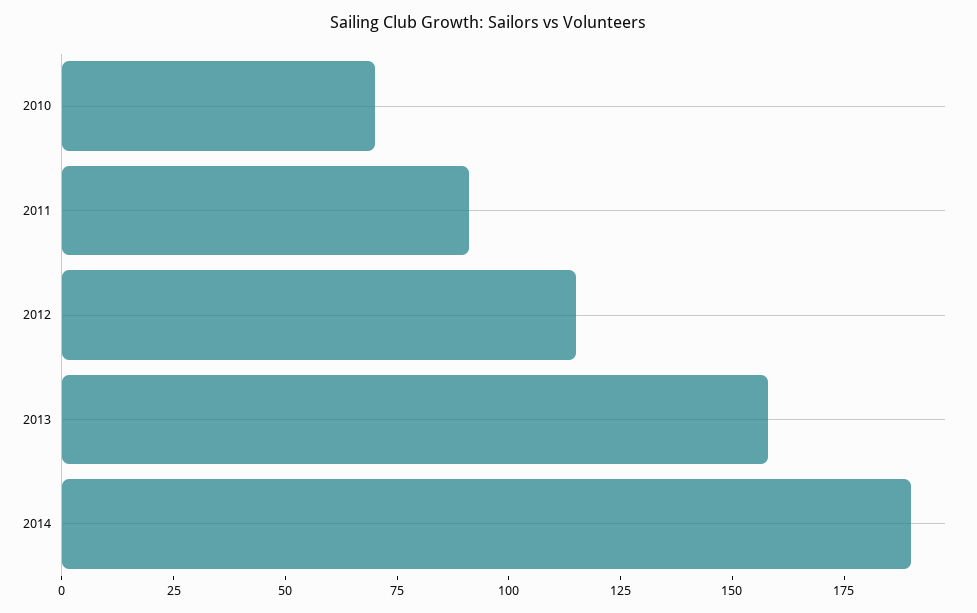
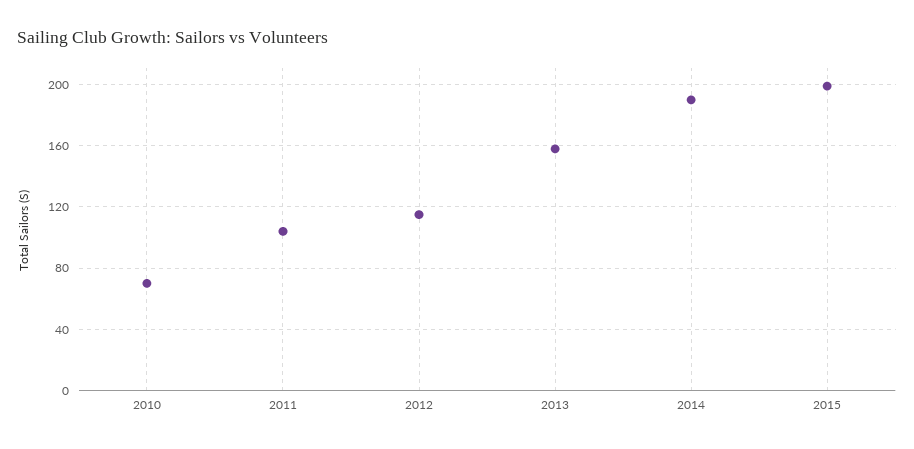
2011: 90 -> 105
2015: none -> 200

